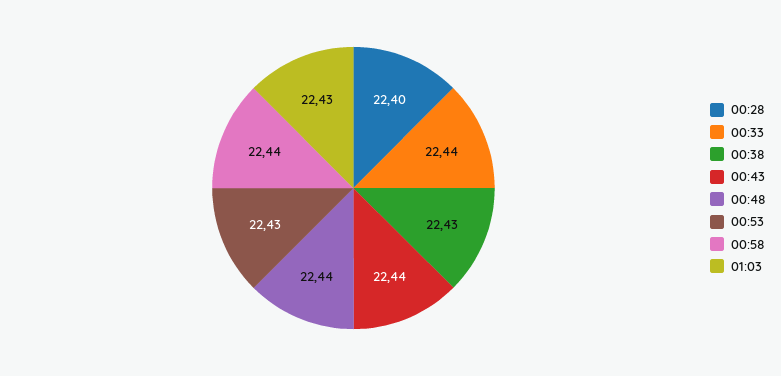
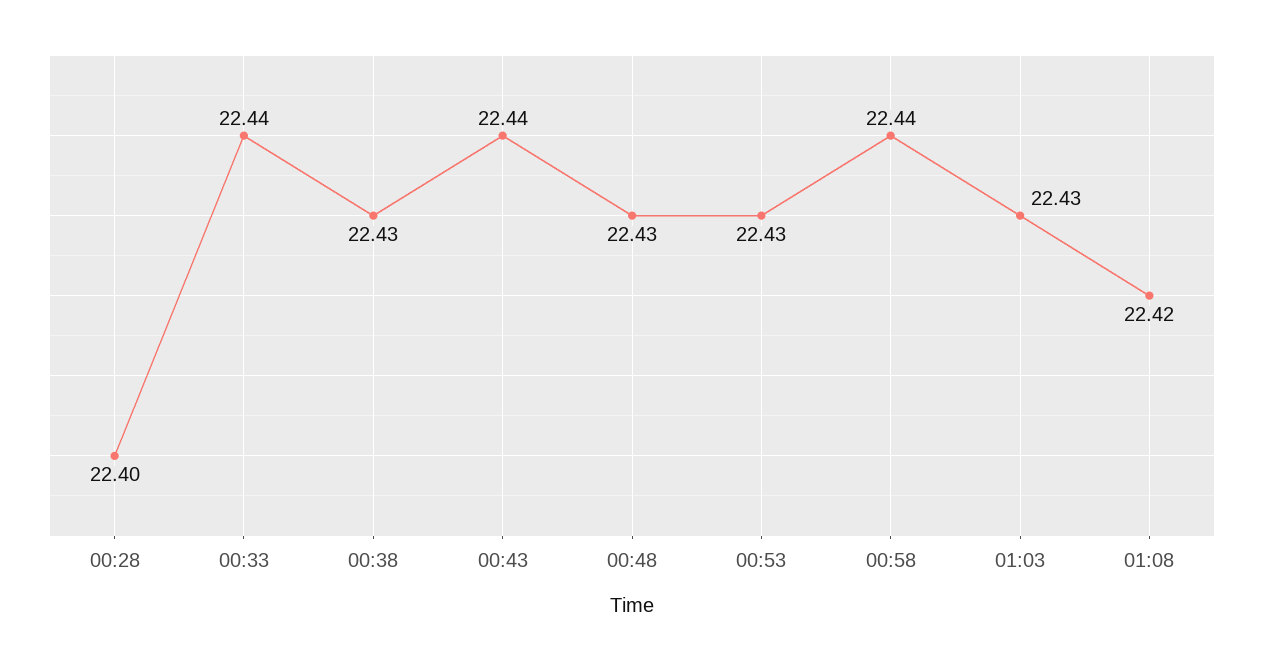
00:48: 22.44 -> 22.43
01:08: none -> 22.42

